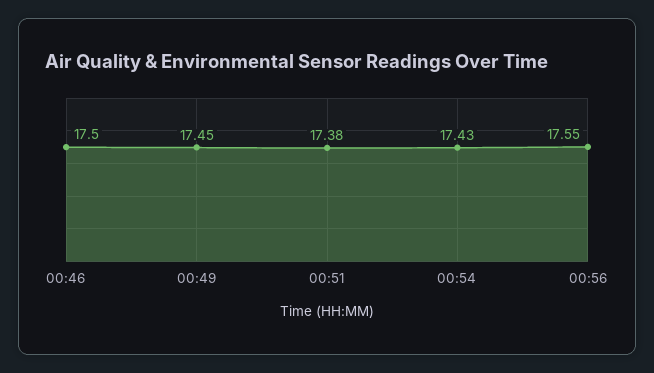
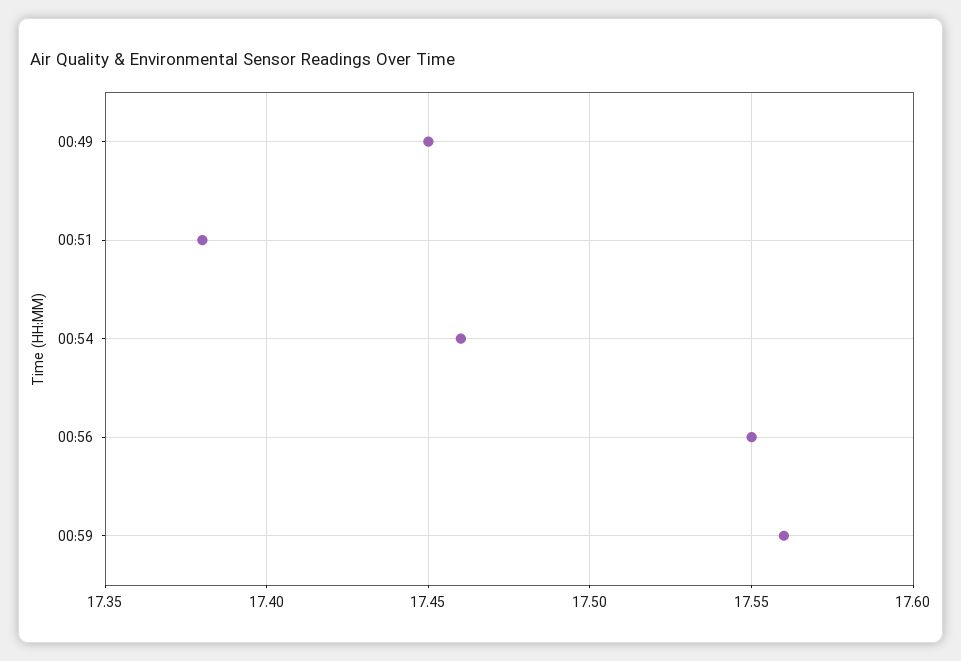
00:46: 17.5 -> none
00:54: 17.43 -> 17.46
00:59: none -> 17.56

